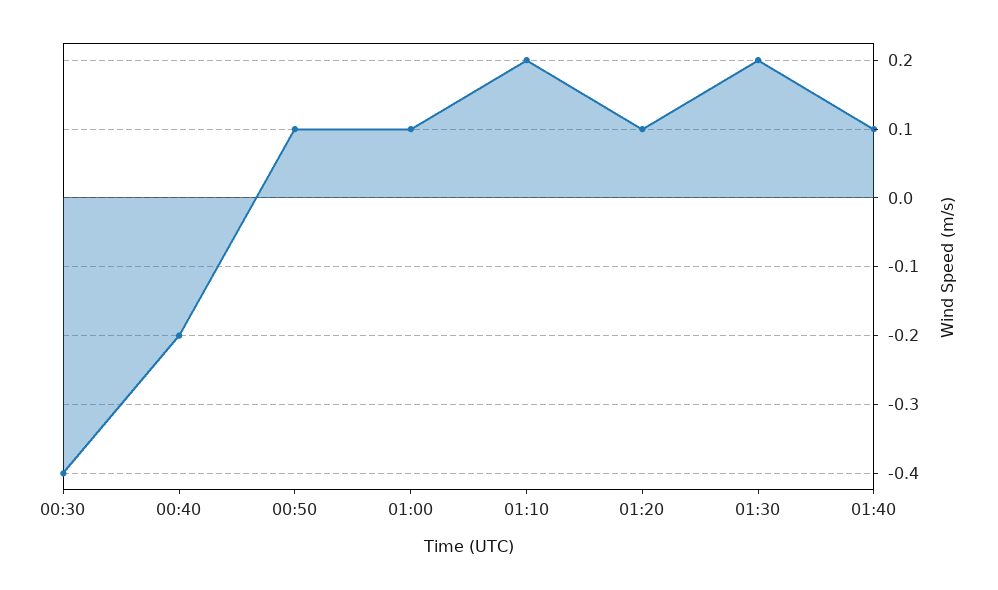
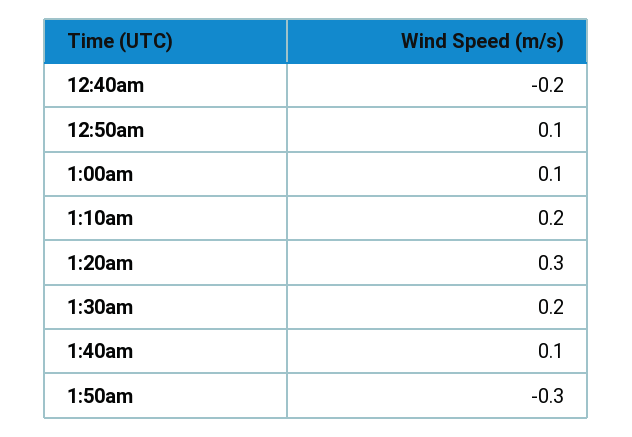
00:30: -0.4 -> none
01:20: 0.1 -> 0.3
1:50am: none -> -0.3

